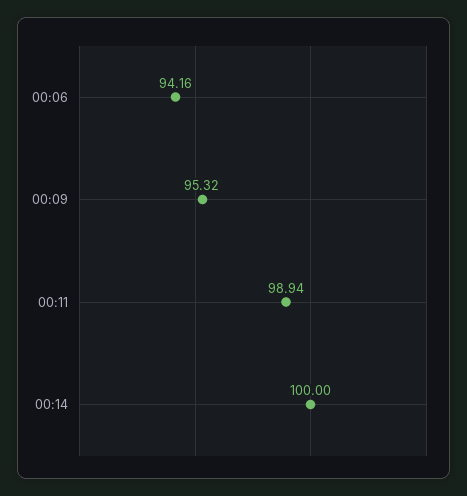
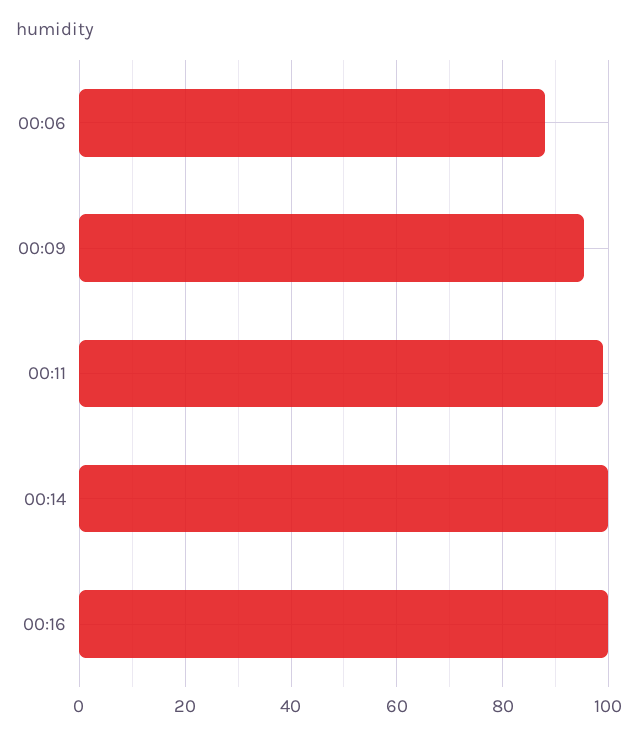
00:06: 94.16 -> 88
00:16: none -> 100

